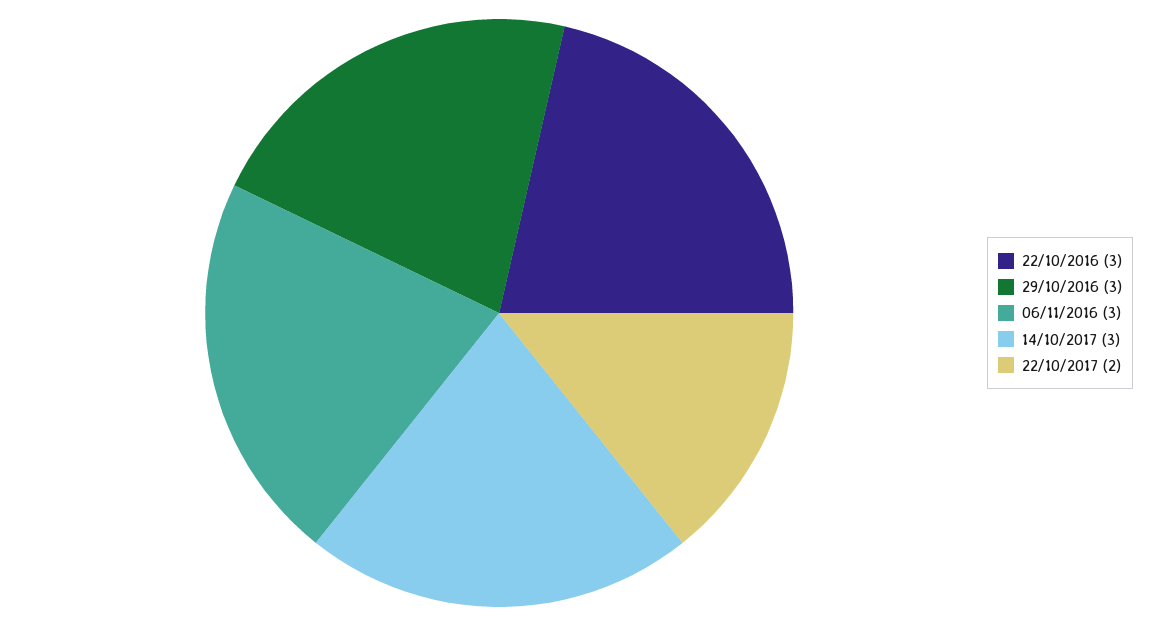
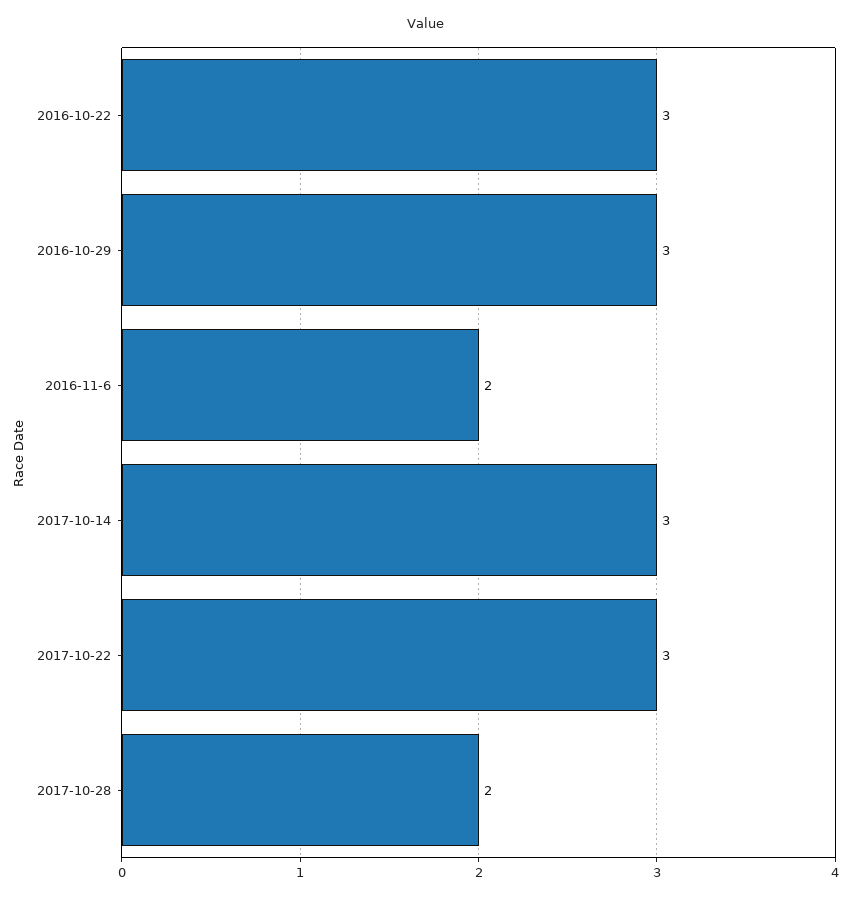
06/11/2016: 3 -> 2
22/10/2017: 2 -> 3
2017-10-28: none -> 2

